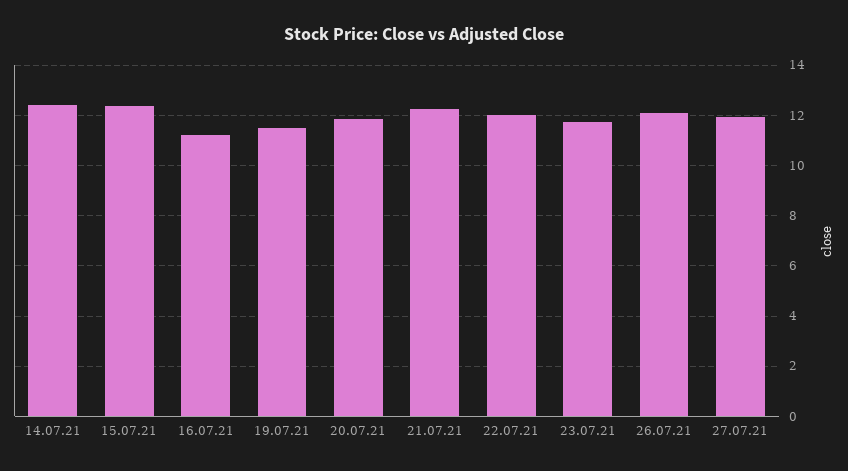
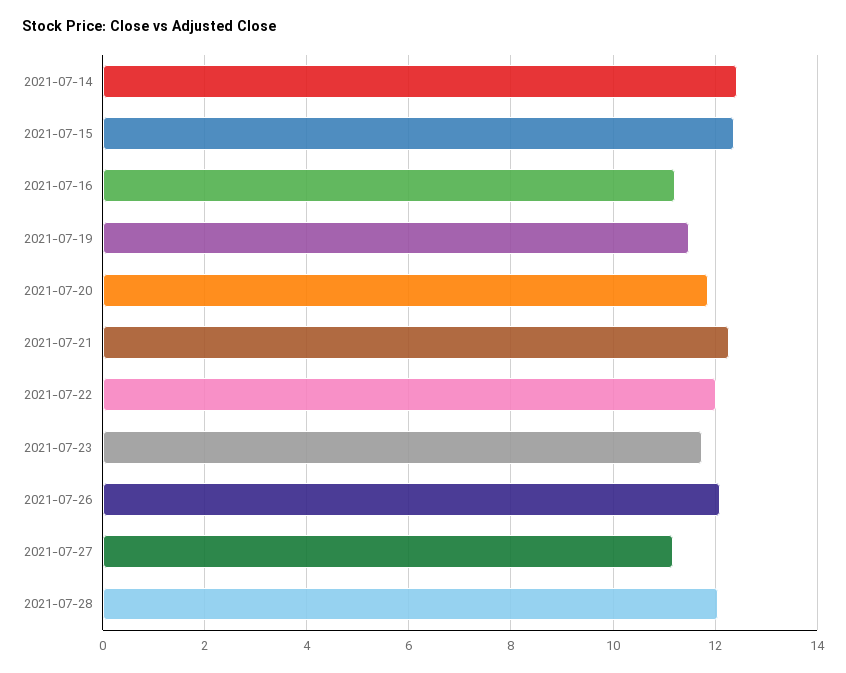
27.07.21: 12 -> 11.2
2021-07-28: none -> 12

